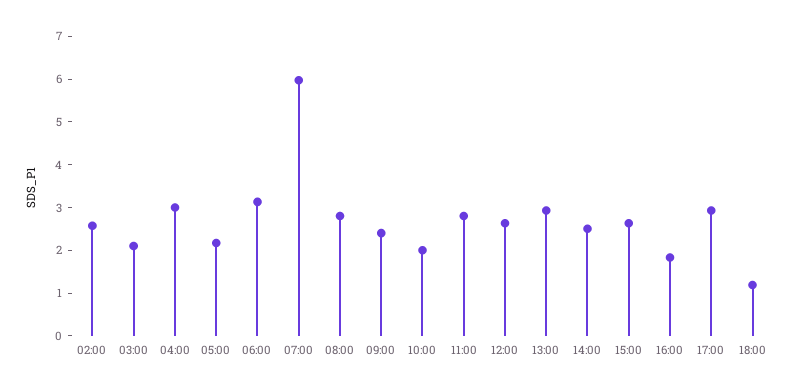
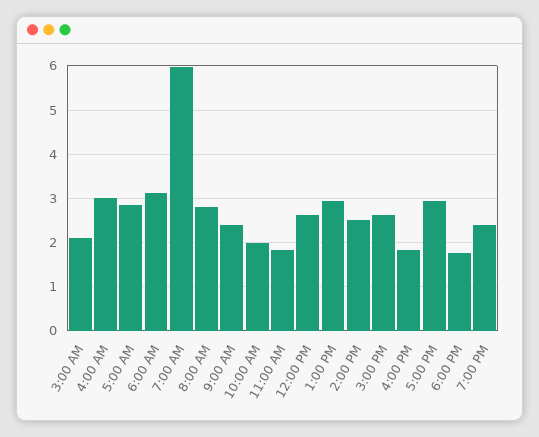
02:00: 2.6 -> none
05:00: 2.2 -> 2.8
11:00: 2.8 -> 1.8
18:00: 1.2 -> 1.8
7:00 PM: none -> 2.4

